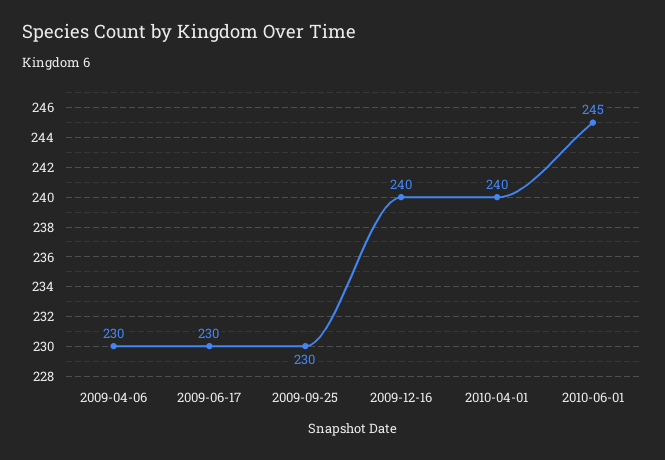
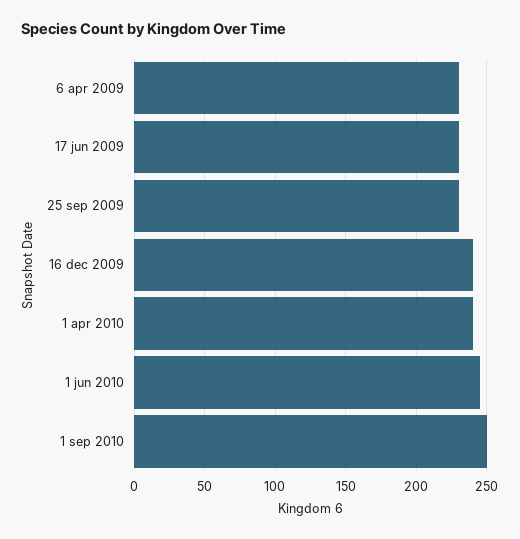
1 sep 2010: none -> 250

